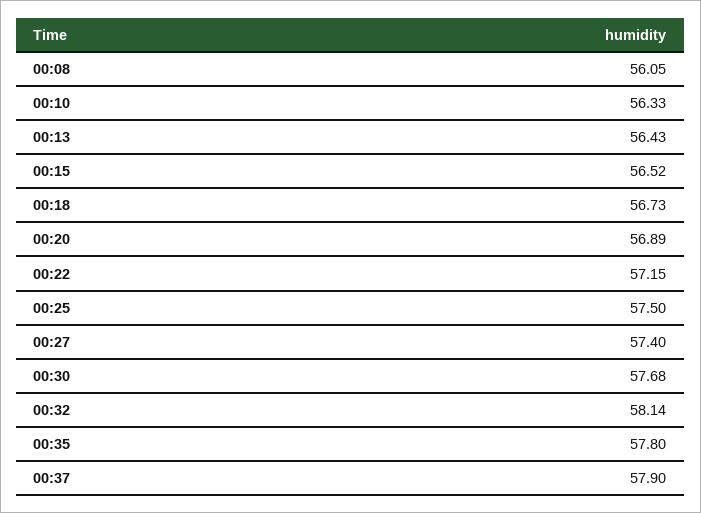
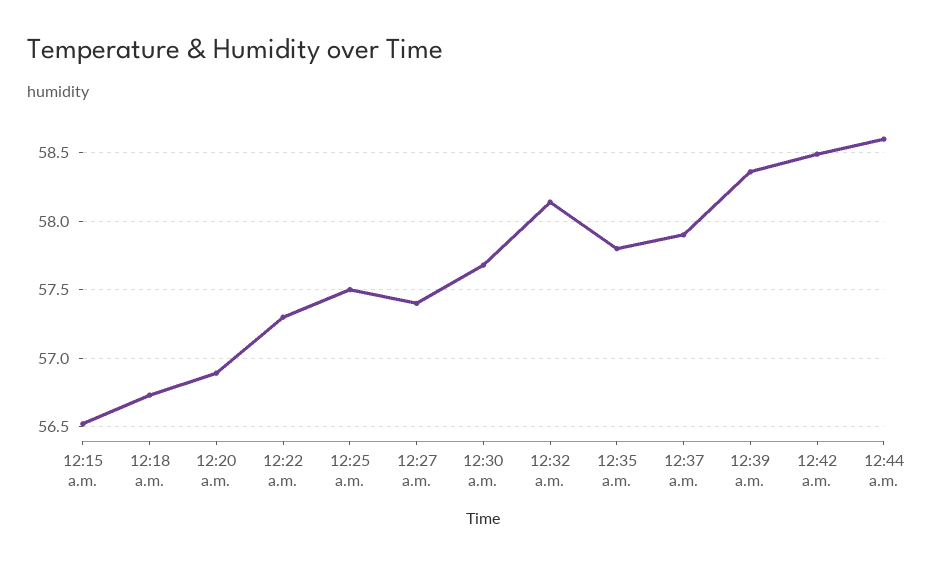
00:08: 56.05 -> none
00:10: 56.33 -> none
00:13: 56.43 -> none
00:22: 57.15 -> 57.3
12:39 a.m.: none -> 58.35
12:42 a.m.: none -> 58.5
12:44 a.m.: none -> 58.6

